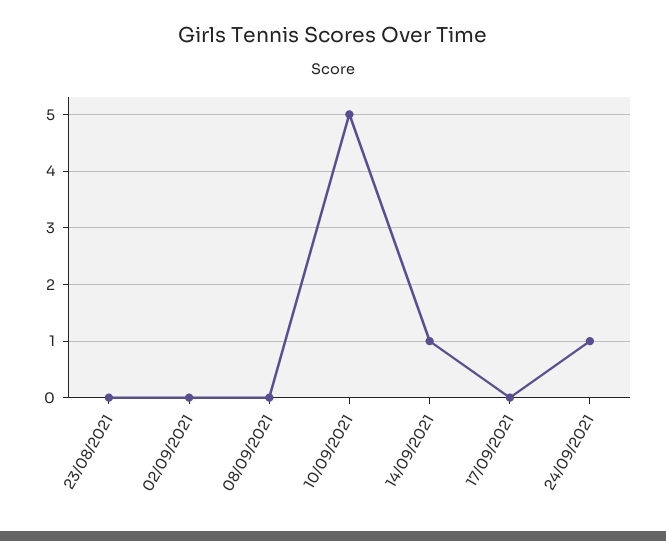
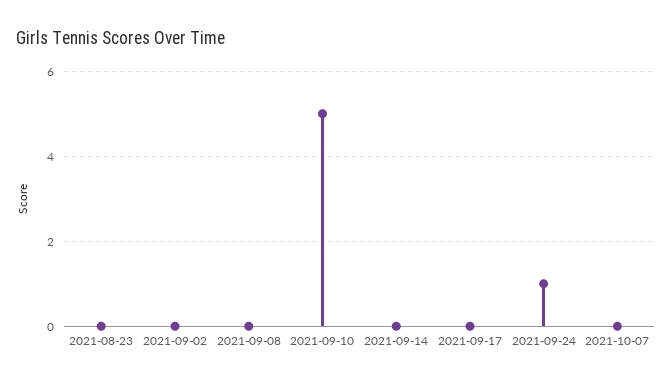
14/09/2021: 1 -> 0
2021-10-07: none -> 0

